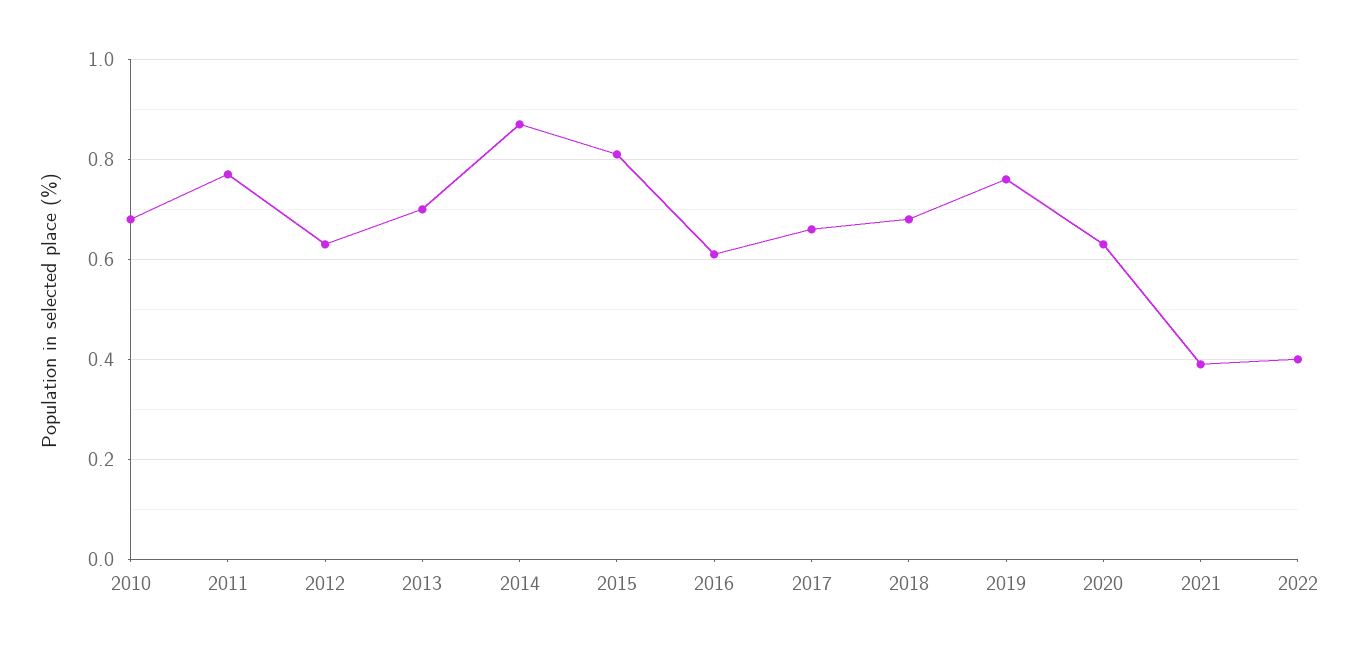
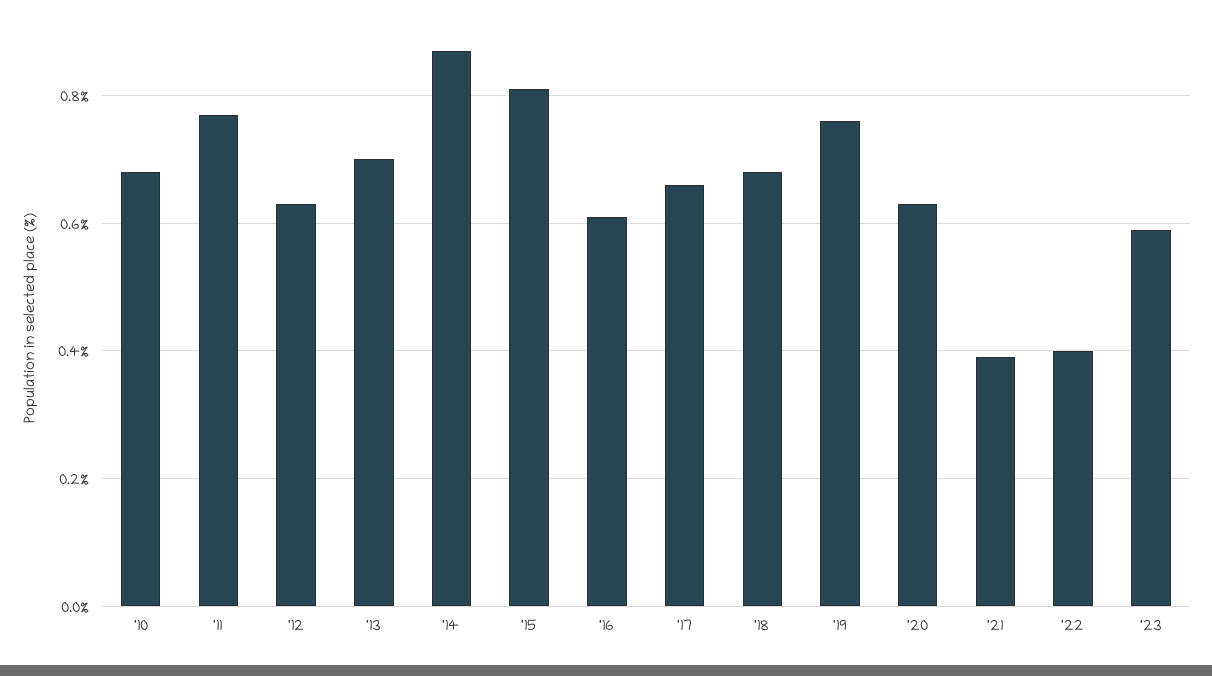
'23: none -> 0.6

